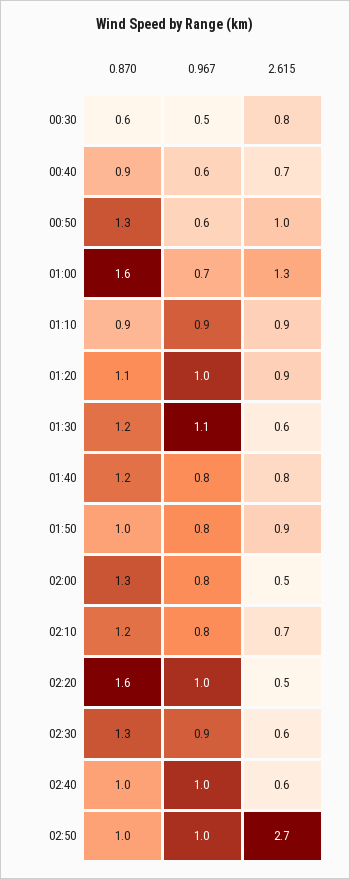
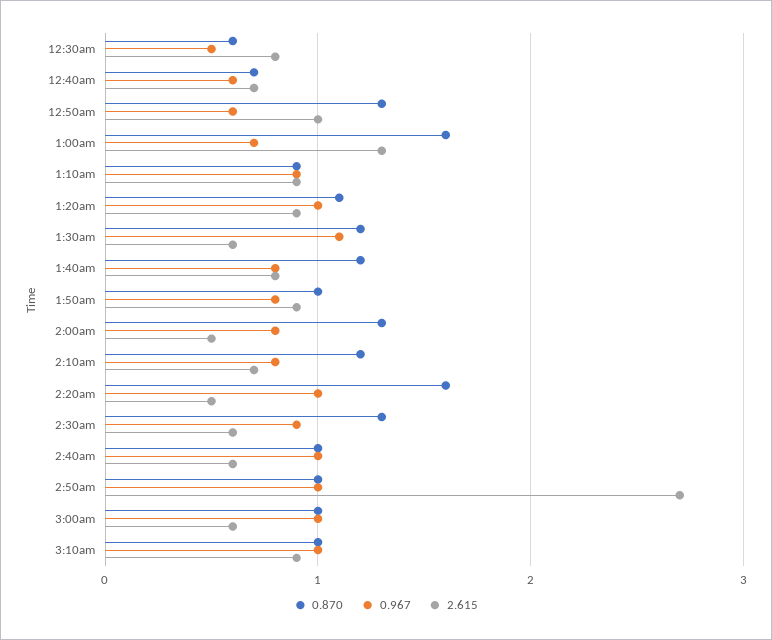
0.870, 00:40: 0.9 -> 0.7
0.870, 3:00am: none -> 1
0.967, 3:00am: none -> 1
2.615, 3:00am: none -> 0.6
0.870, 3:10am: none -> 1
0.967, 3:10am: none -> 1
2.615, 3:10am: none -> 0.9

